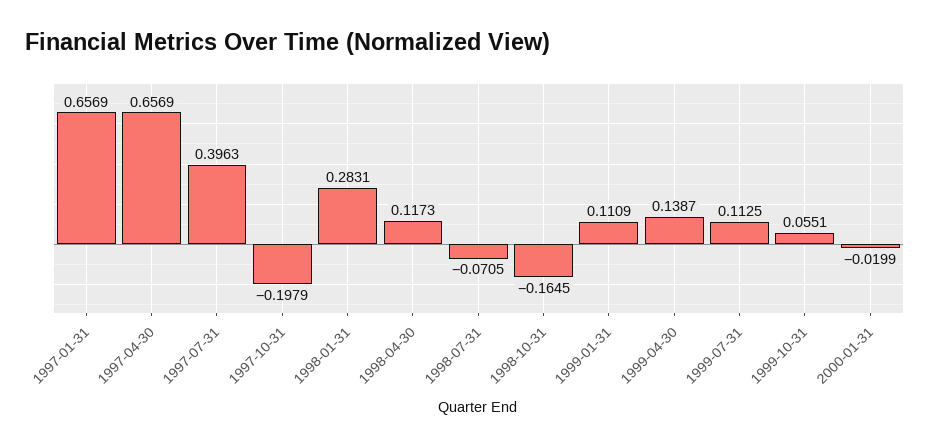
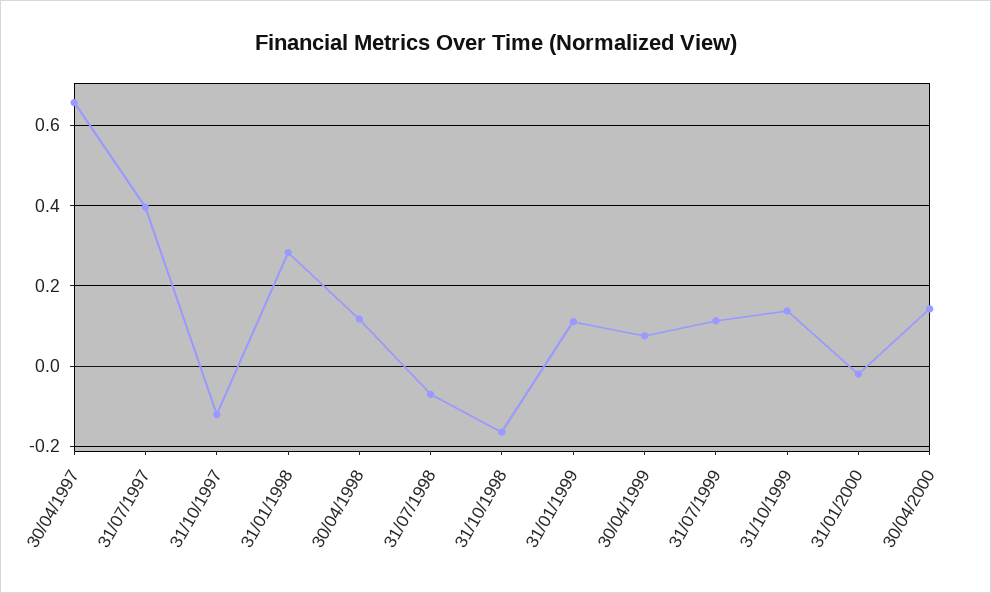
1997-01-31: 0.6569 -> none
1997-10-31: -0.1979 -> -0.12
1999-04-30: 0.1387 -> 0.08
1999-10-31: 0.0551 -> 0.14
30/04/2000: none -> 0.14

